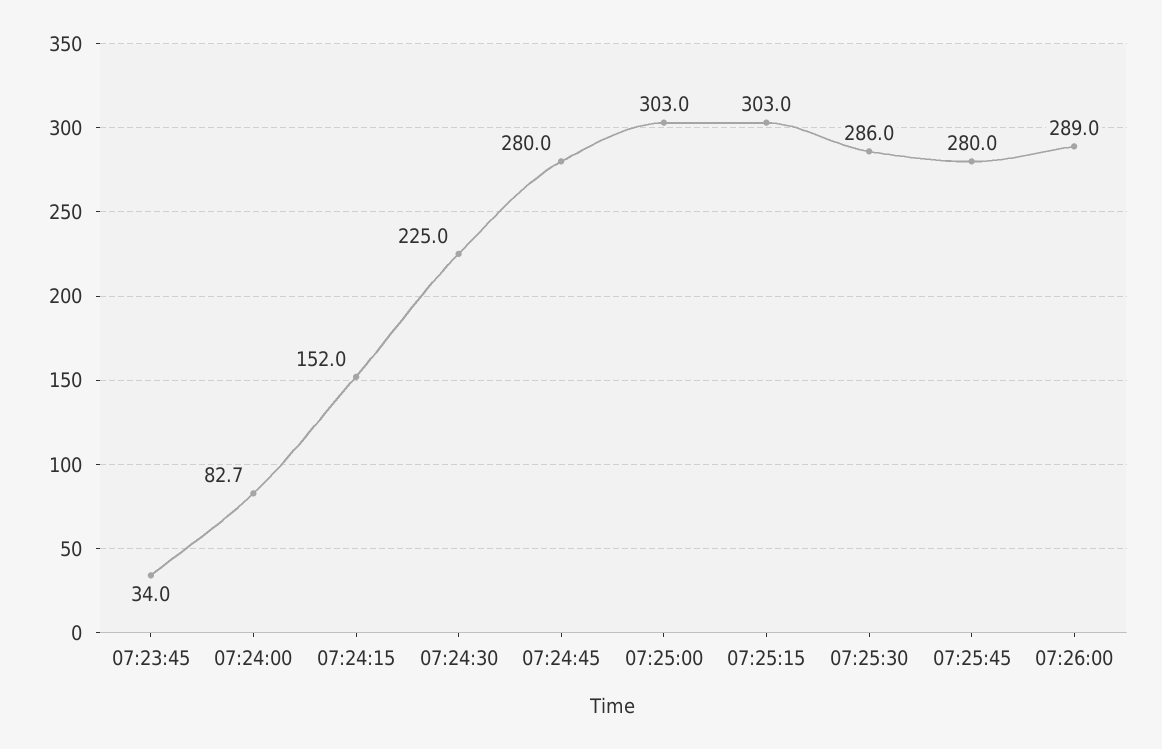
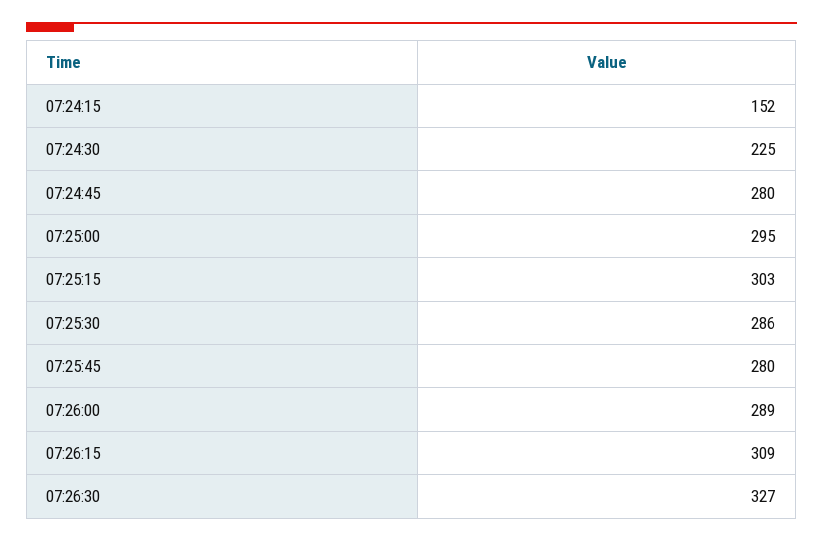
07:23:45: 34 -> none
07:24:00: 82.7 -> none
07:25:00: 303 -> 295
07:26:15: none -> 309
07:26:30: none -> 327

